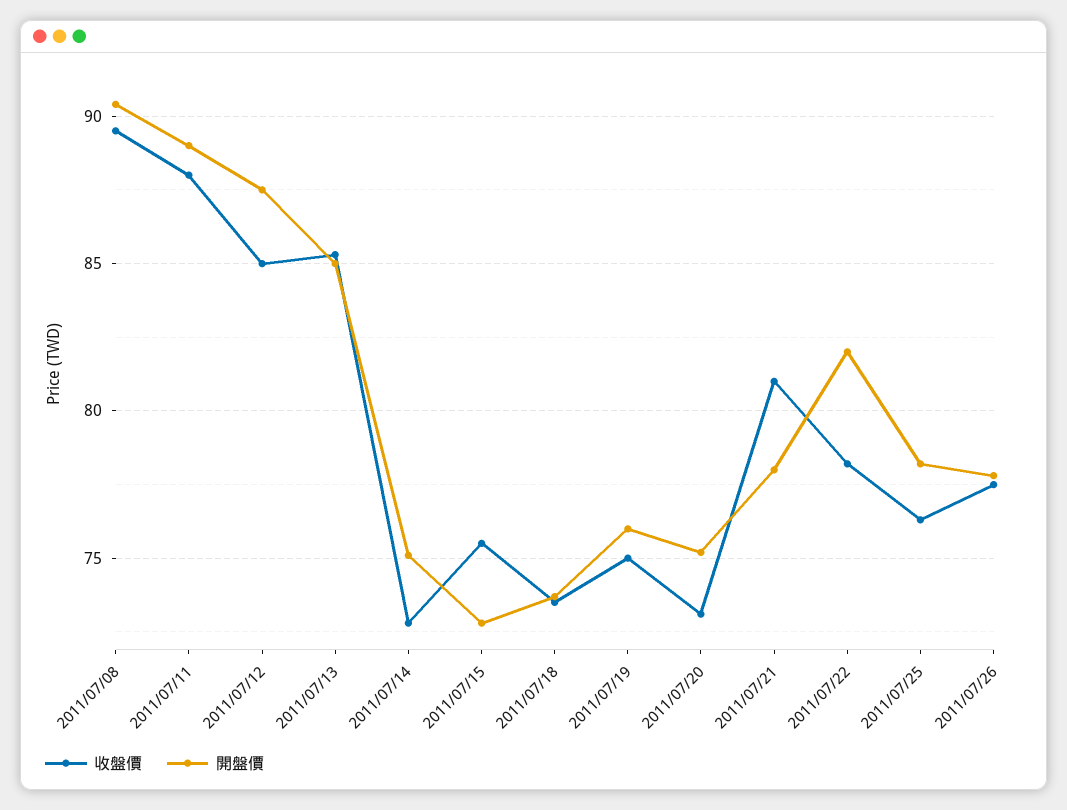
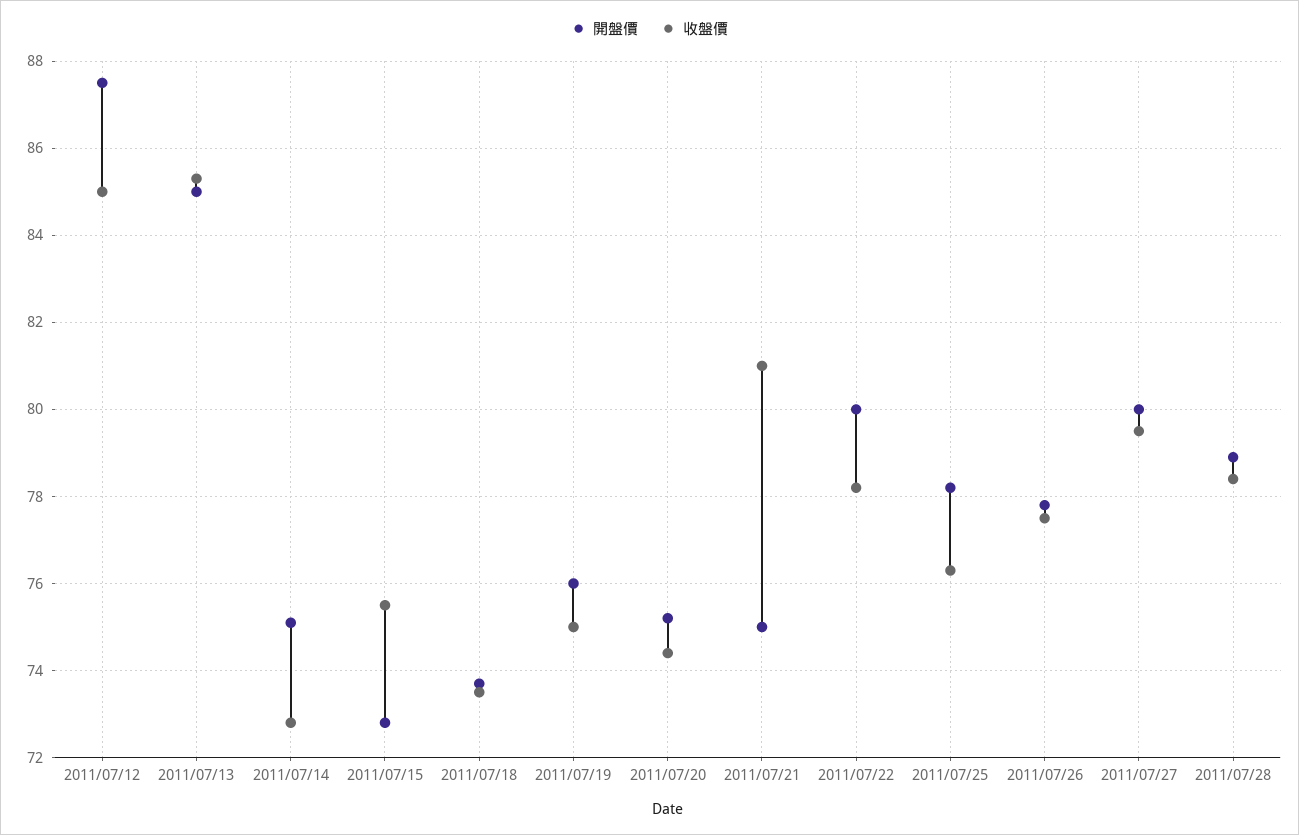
收盤價, 2011/07/08: 89.5 -> none
開盤價, 2011/07/08: 90.5 -> none
收盤價, 2011/07/11: 88 -> none
開盤價, 2011/07/11: 89 -> none
收盤價, 2011/07/20: 73 -> 74.5
開盤價, 2011/07/21: 78 -> 75
開盤價, 2011/07/22: 82 -> 80
開盤價, 2011/07/27: none -> 80
收盤價, 2011/07/27: none -> 79.5
開盤價, 2011/07/28: none -> 79
收盤價, 2011/07/28: none -> 78.5

